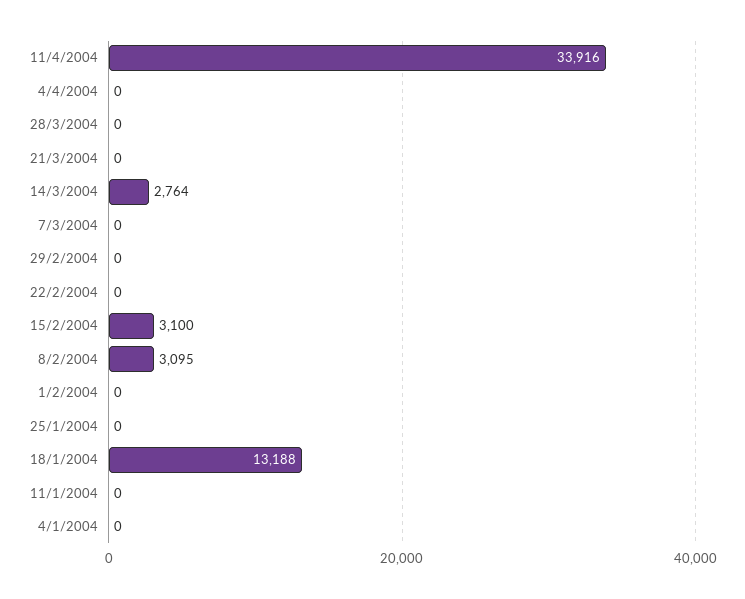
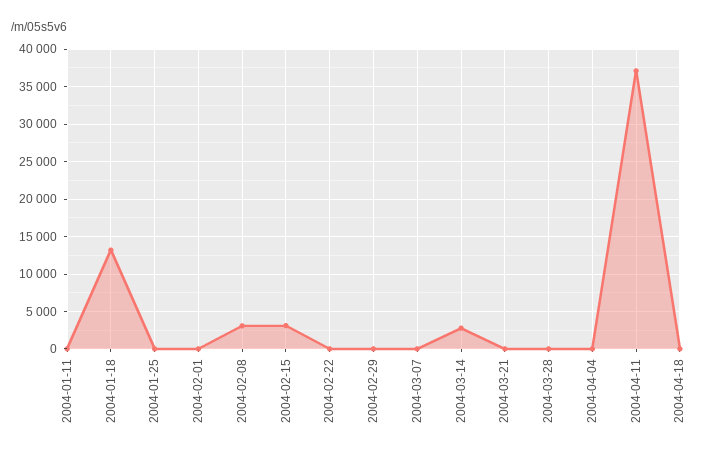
11/4/2004: 33916 -> 37000
4/1/2004: 0 -> none
2004-04-18: none -> 0

